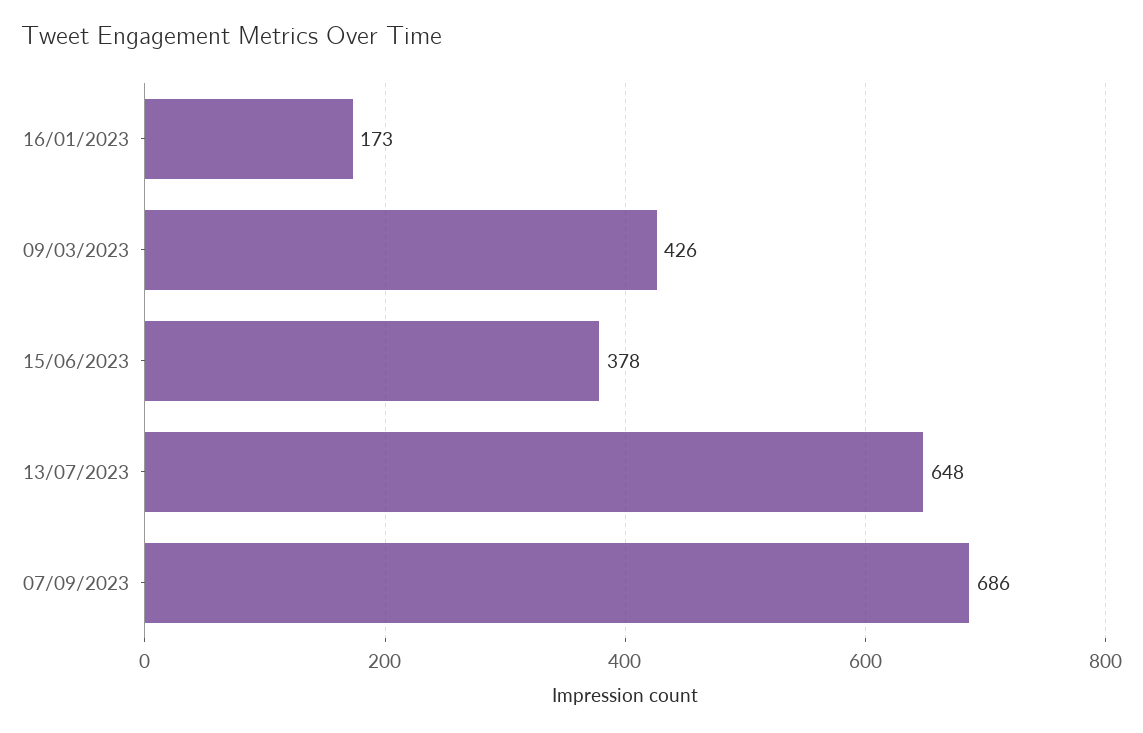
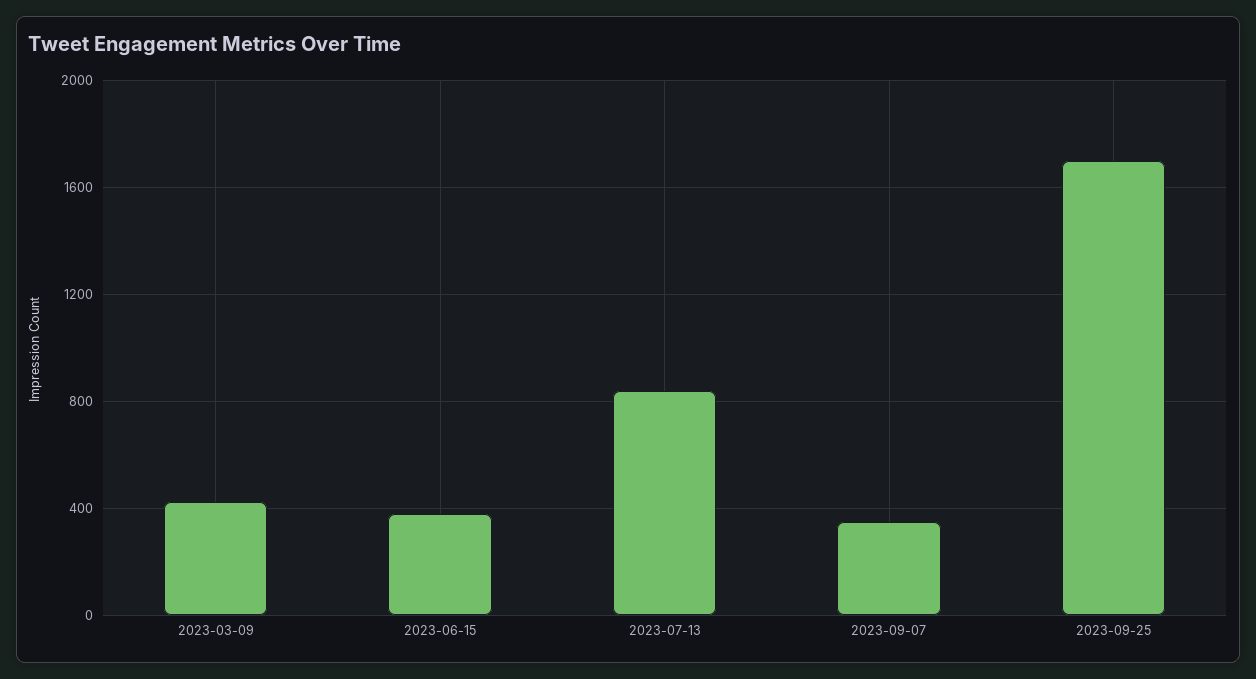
16/01/2023: 173 -> none
13/07/2023: 648 -> 850
07/09/2023: 686 -> 350
2023-09-25: none -> 1700

